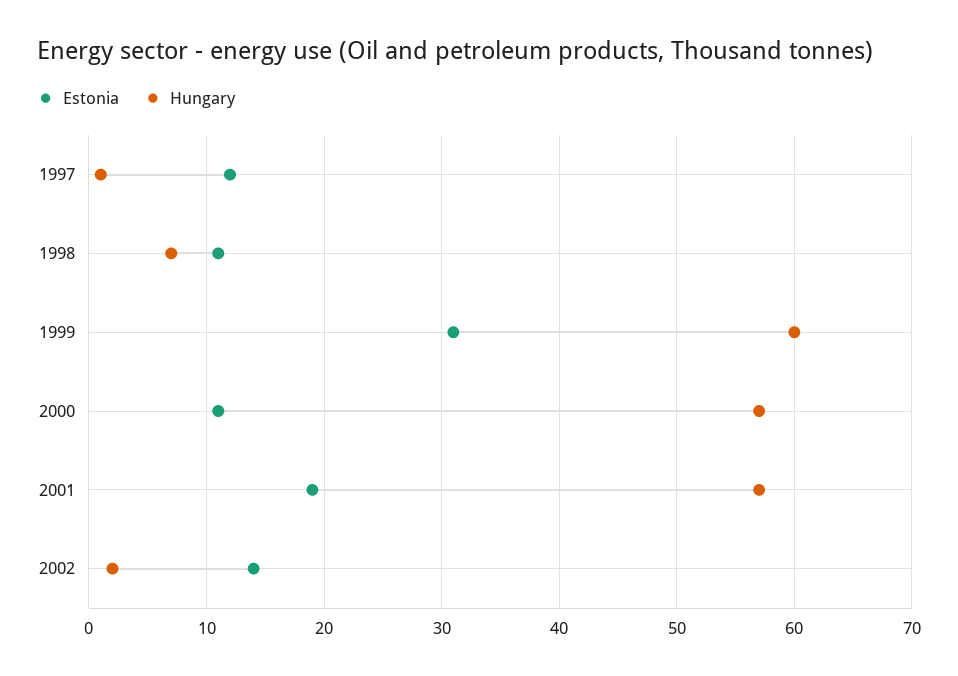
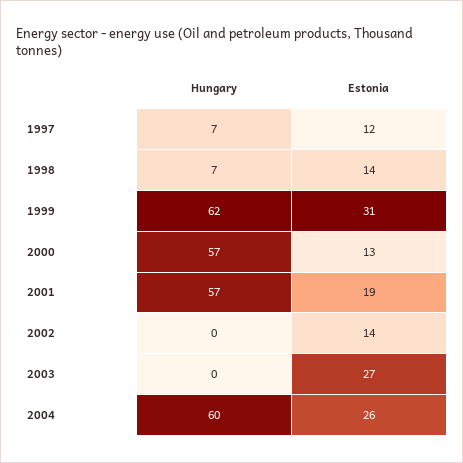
Hungary, 1997: 1 -> 7
Estonia, 1998: 11 -> 14
Hungary, 1999: 60 -> 62
Estonia, 2000: 11 -> 13
Hungary, 2002: 2 -> 0
Hungary, 2003: none -> 0
Estonia, 2003: none -> 27
Hungary, 2004: none -> 60
Estonia, 2004: none -> 26

